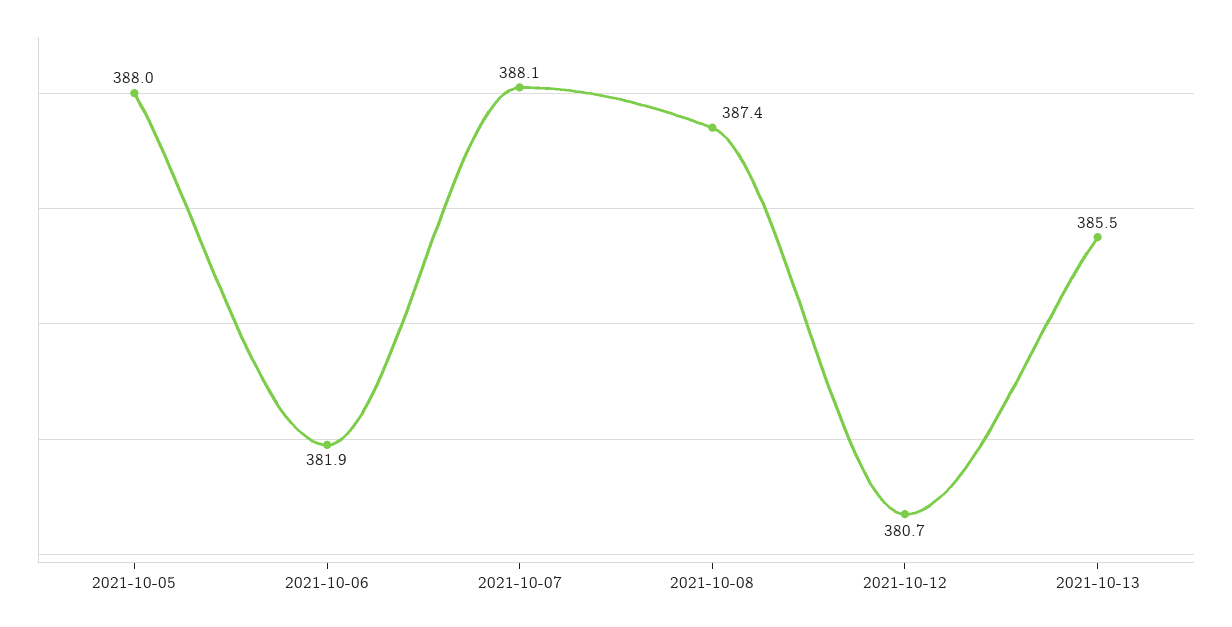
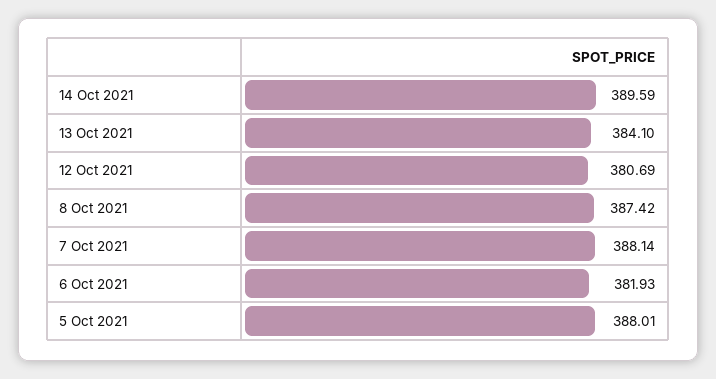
2021-10-13: 385.5 -> 384.1
14 Oct 2021: none -> 389.59

